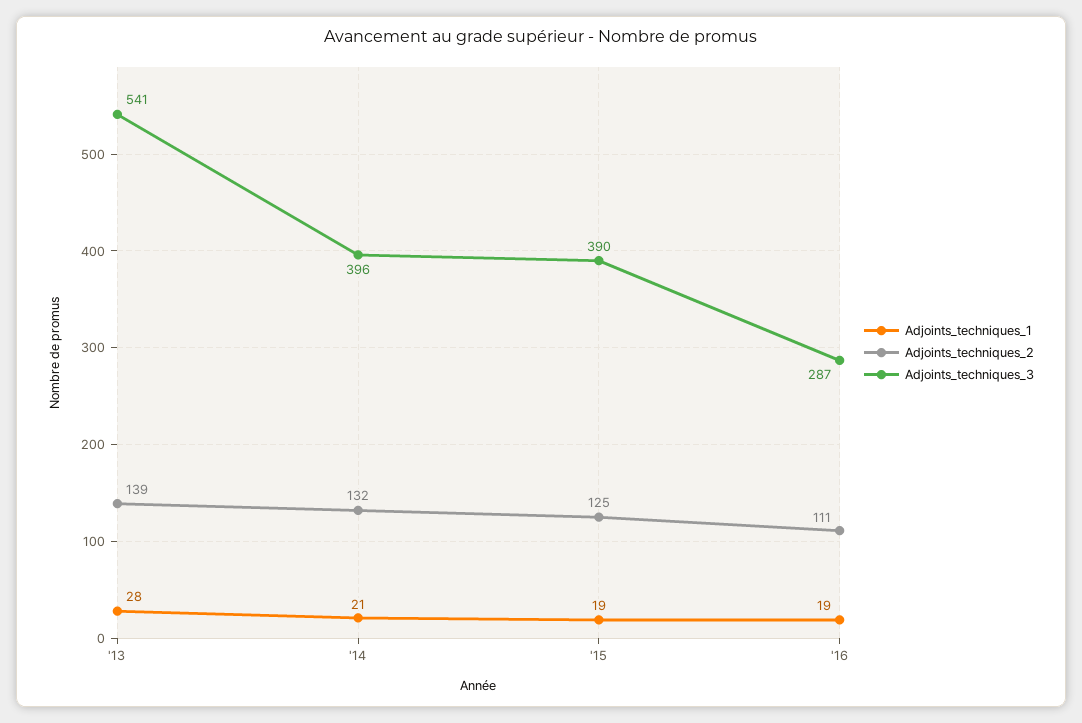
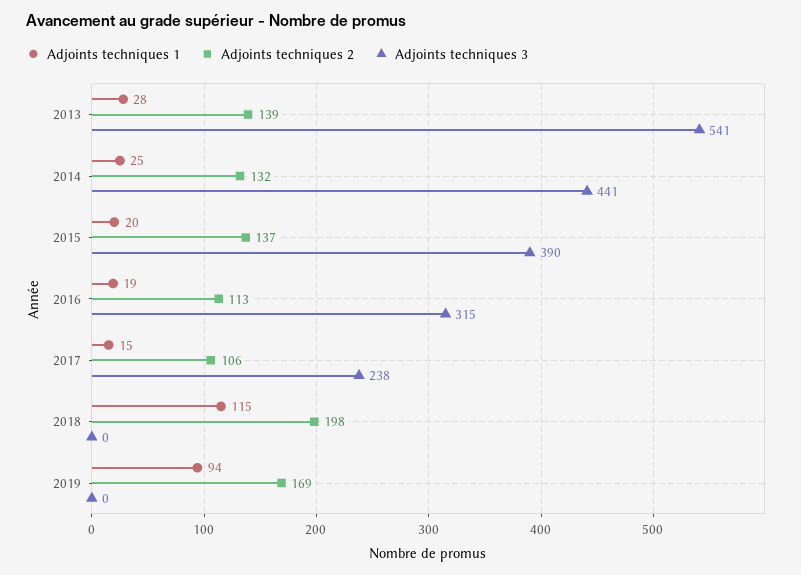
Adjoints_techniques_1, '14: 21 -> 25
Adjoints_techniques_3, '14: 396 -> 441
Adjoints_techniques_1, '15: 19 -> 20
Adjoints_techniques_2, '15: 125 -> 137
Adjoints_techniques_2, '16: 111 -> 113
Adjoints_techniques_3, '16: 287 -> 315
Adjoints_techniques_1, 2017: none -> 15
Adjoints_techniques_2, 2017: none -> 106
Adjoints_techniques_3, 2017: none -> 238
Adjoints_techniques_1, 2018: none -> 115
Adjoints_techniques_2, 2018: none -> 198
Adjoints_techniques_3, 2018: none -> 0
Adjoints_techniques_1, 2019: none -> 94
Adjoints_techniques_2, 2019: none -> 169
Adjoints_techniques_3, 2019: none -> 0

